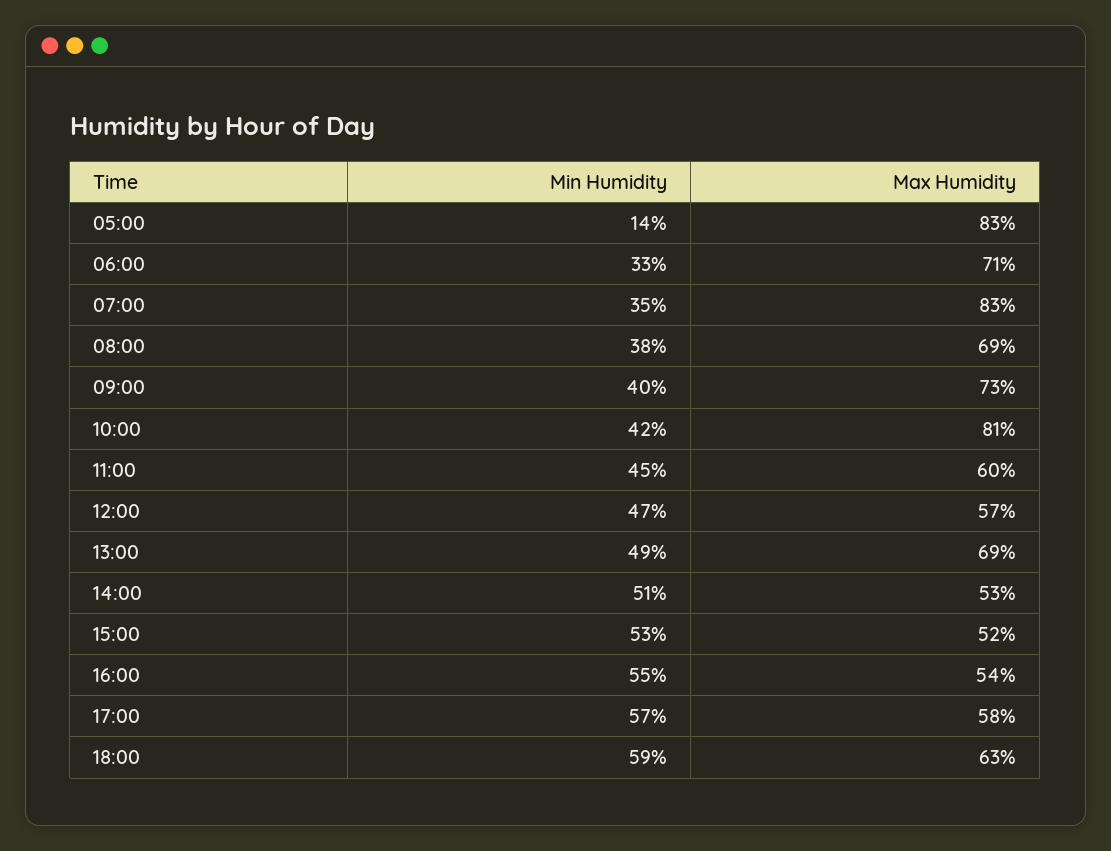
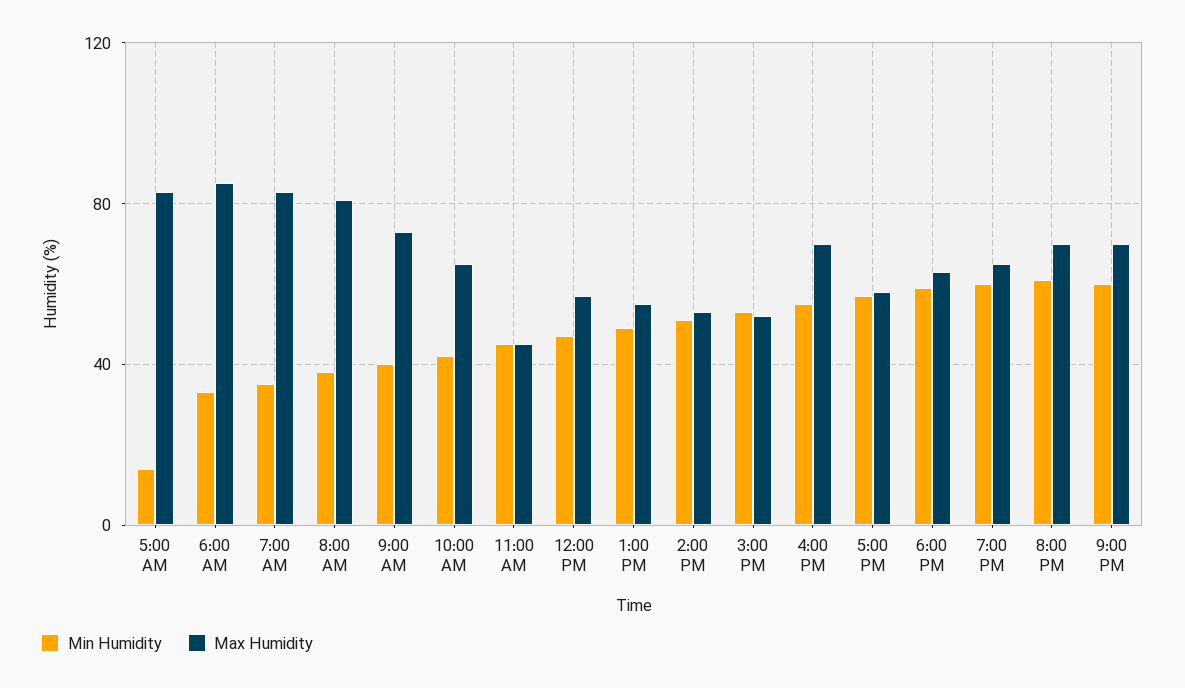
Max Humidity, 06:00: 71 -> 85
Max Humidity, 08:00: 69 -> 80
Max Humidity, 10:00: 81 -> 65
Max Humidity, 11:00: 60 -> 45
Max Humidity, 13:00: 69 -> 55
Max Humidity, 16:00: 54 -> 70
Min Humidity, 7:00 PM: none -> 60
Max Humidity, 7:00 PM: none -> 65
Min Humidity, 8:00 PM: none -> 60
Max Humidity, 8:00 PM: none -> 70
Min Humidity, 9:00 PM: none -> 60
Max Humidity, 9:00 PM: none -> 70

